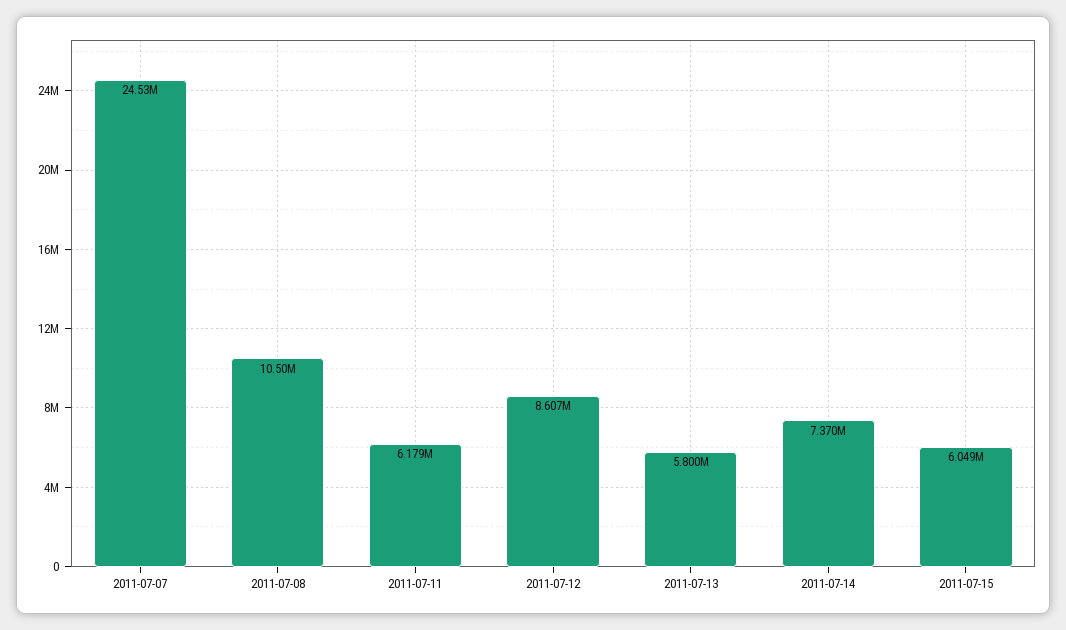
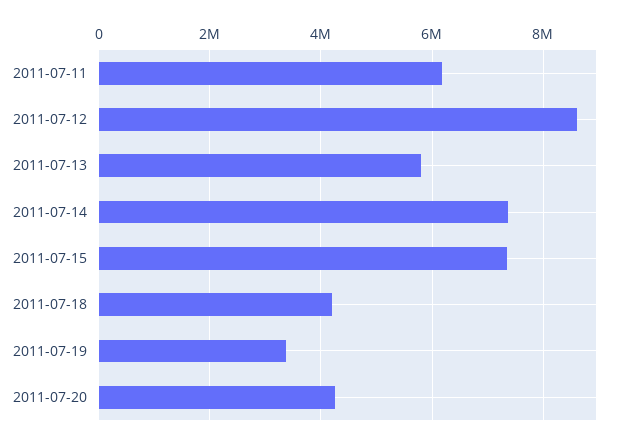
2011-07-07: 24530000 -> none
2011-07-08: 10500000 -> none
2011-07-15: 6049000 -> 7400000
2011-07-18: none -> 4200000
2011-07-19: none -> 3400000
2011-07-20: none -> 4200000

